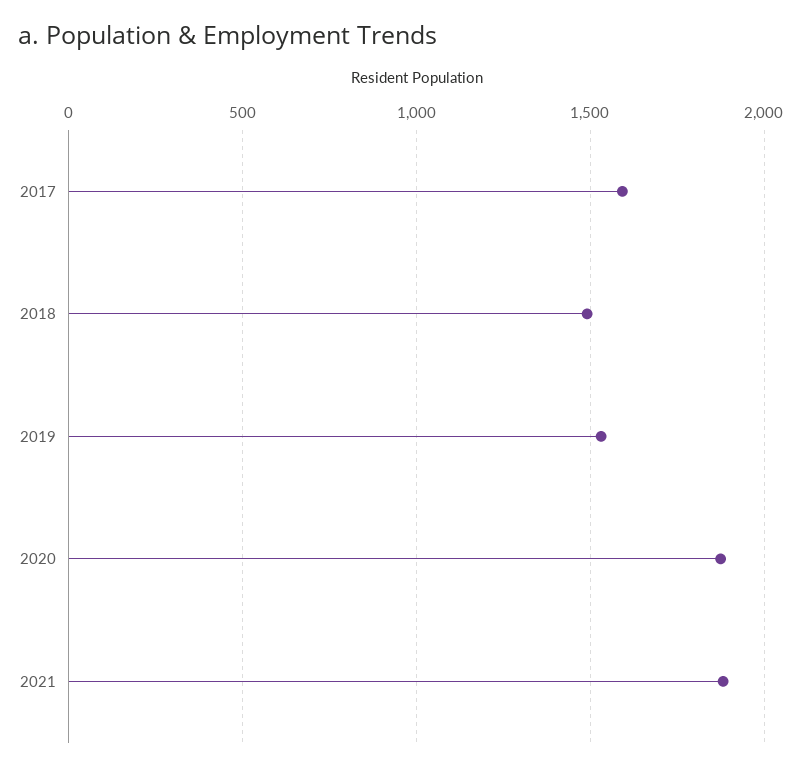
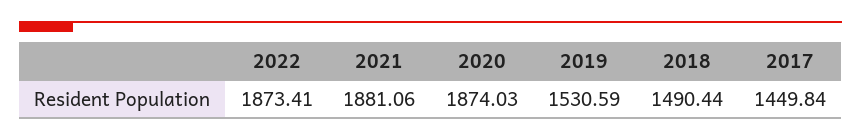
2017: 1600 -> 1449.84
2022: none -> 1873.41

